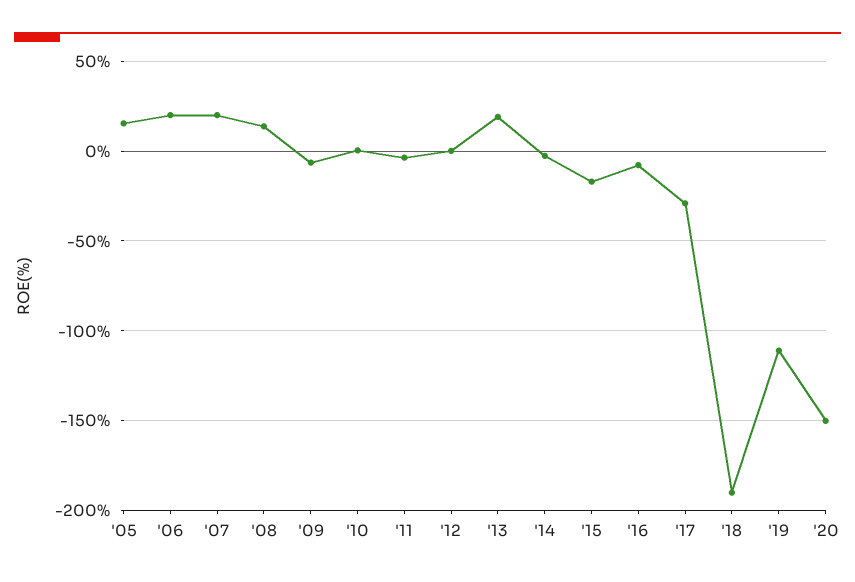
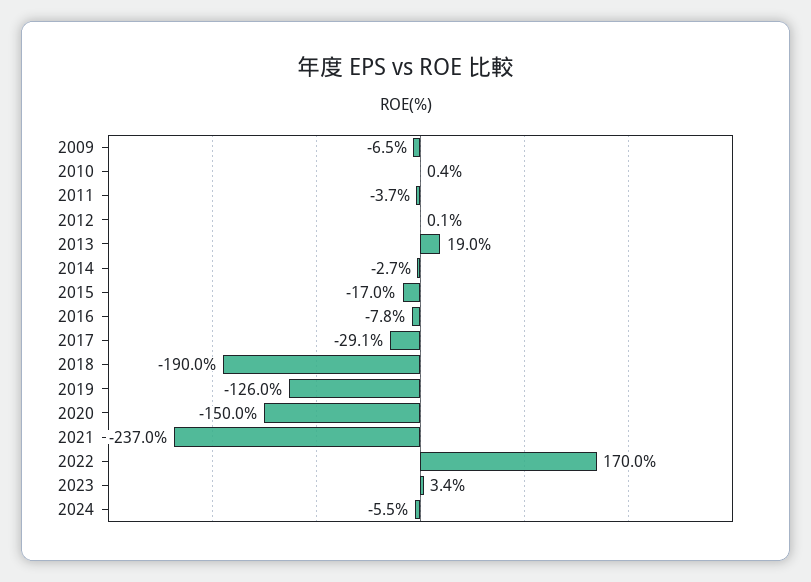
'05: 15 -> none
'06: 20 -> none
'07: 20 -> none
'08: 15 -> none
'19: -110 -> -126
2021: none -> -237
2022: none -> 170
2023: none -> 3.4
2024: none -> -5.5

